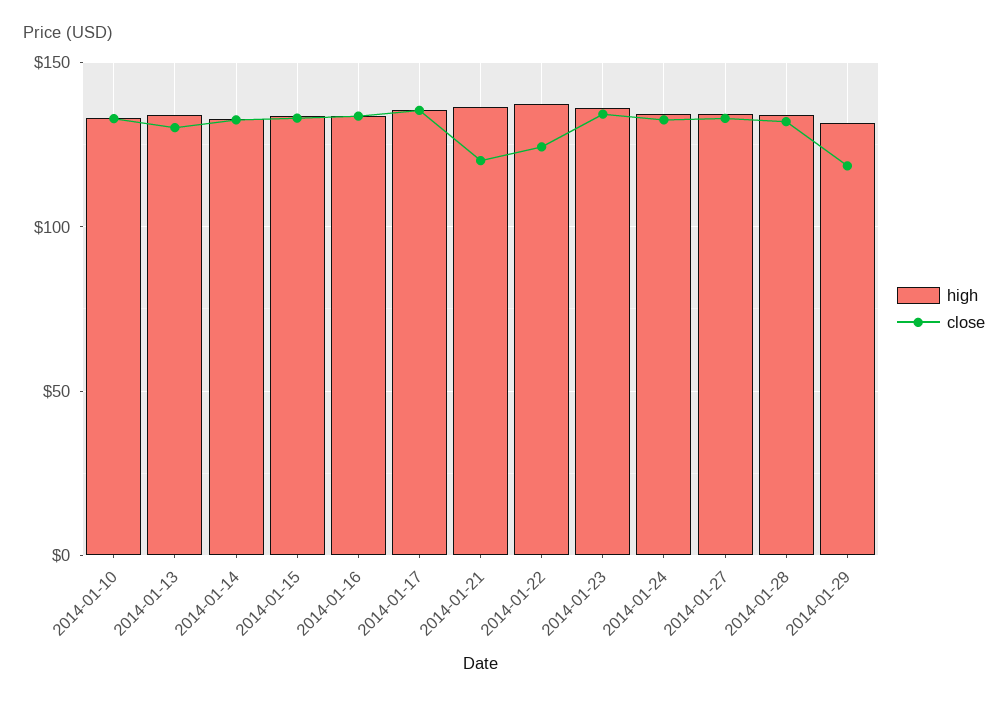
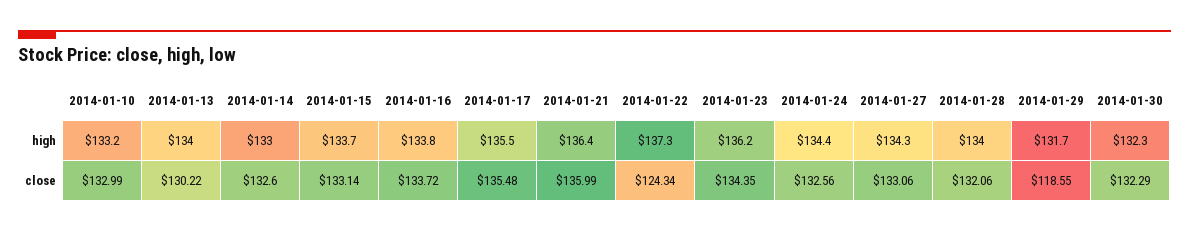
close, 2014-01-21: 120 -> 135.99
high, 2014-01-30: none -> 132.3
close, 2014-01-30: none -> 132.29

